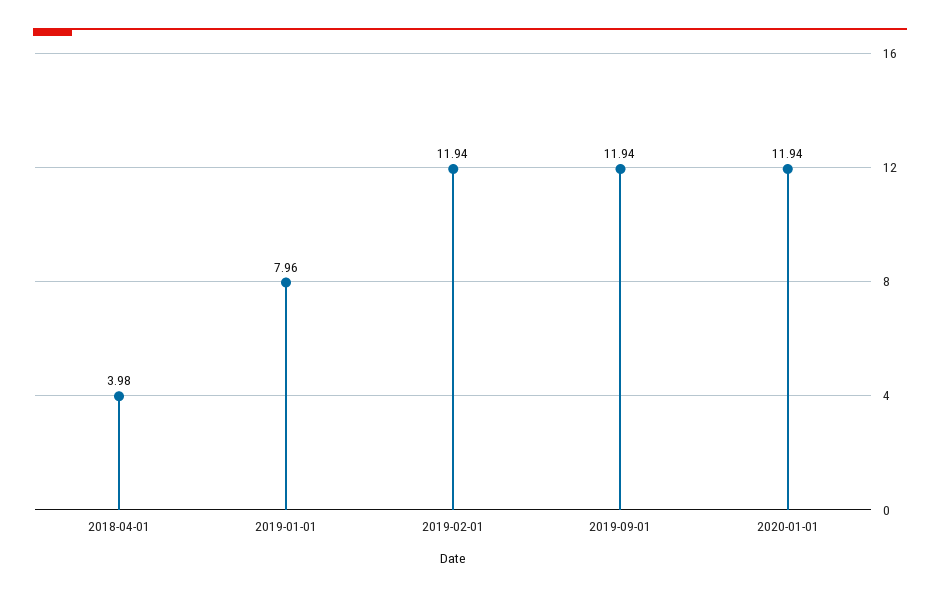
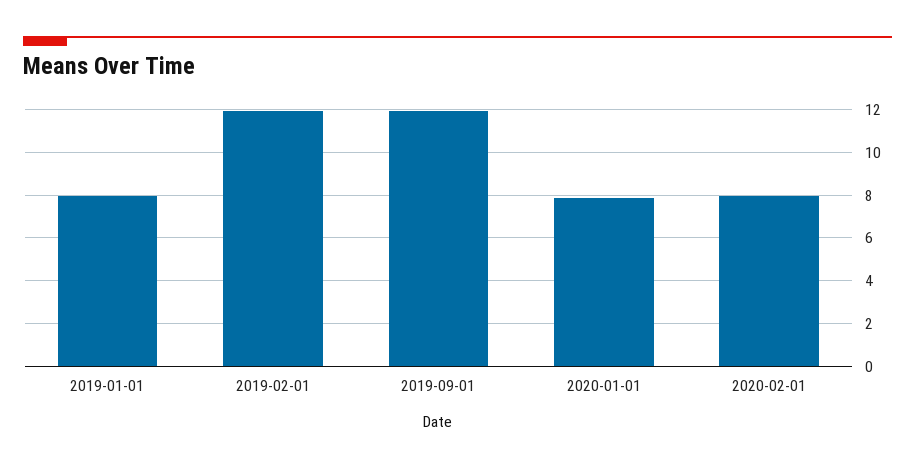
2018-04-01: 3.98 -> none
2020-01-01: 11.94 -> 8
2020-02-01: none -> 8

